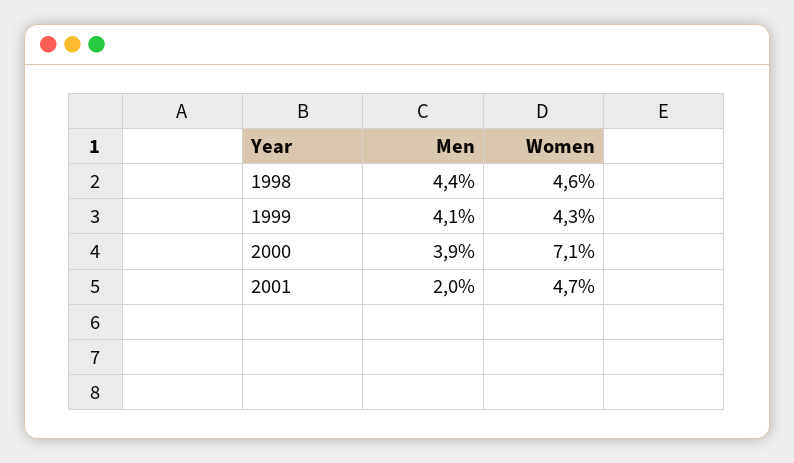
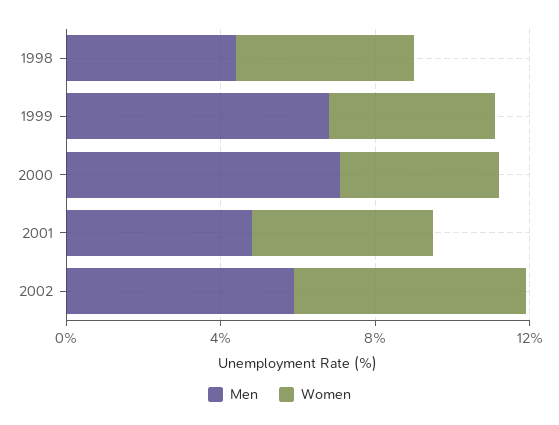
Men, 1999: 4.1 -> 7
Men, 2000: 3.9 -> 7
Women, 2000: 7.1 -> 4
Men, 2001: 2 -> 5
Men, 2002: none -> 6
Women, 2002: none -> 6

